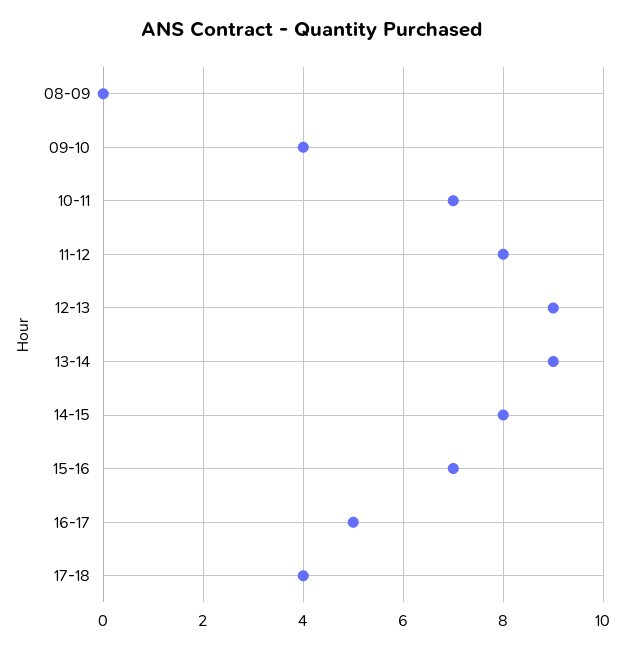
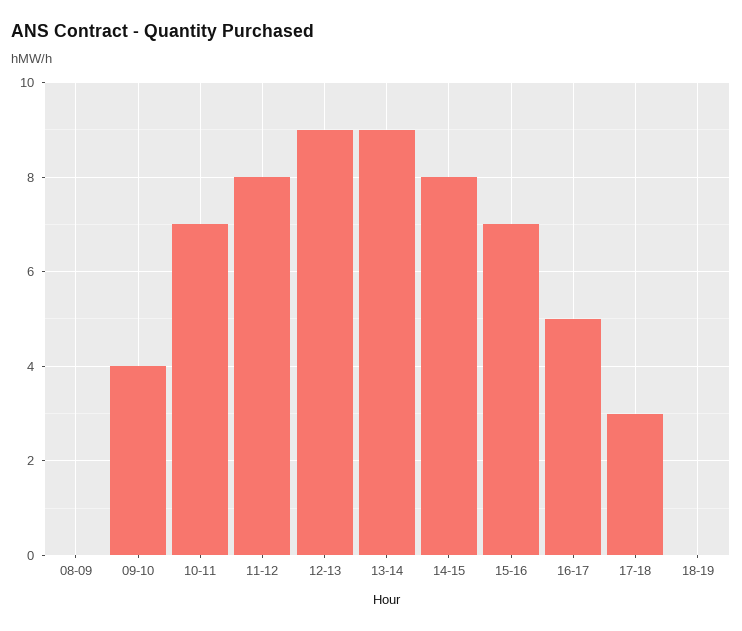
17-18: 4 -> 3
18-19: none -> 0

